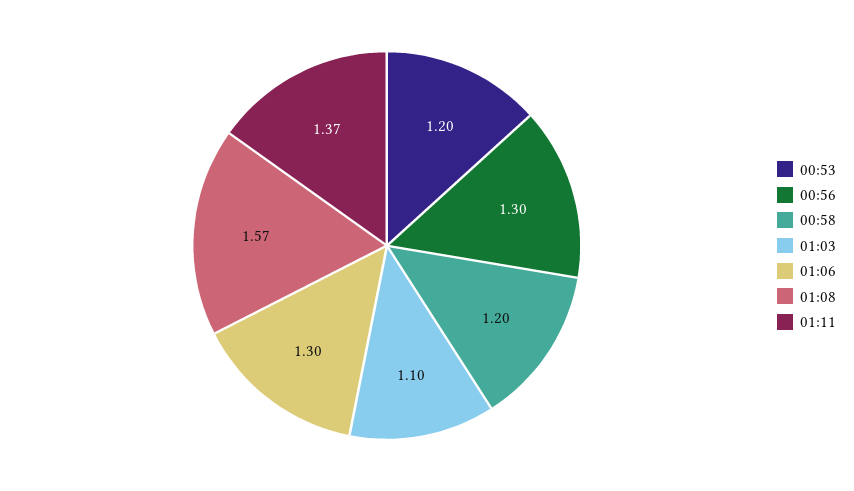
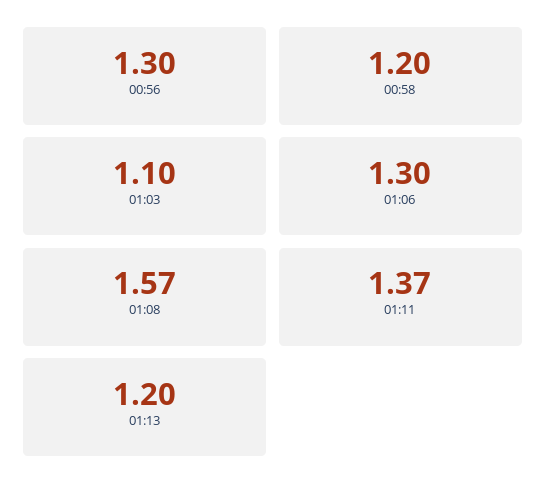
00:53: 1.2 -> none
01:13: none -> 1.2

